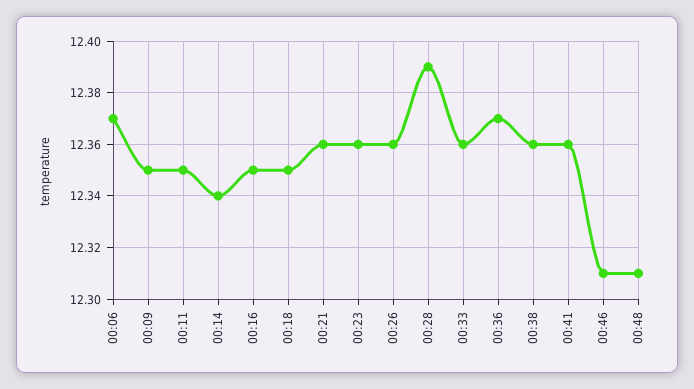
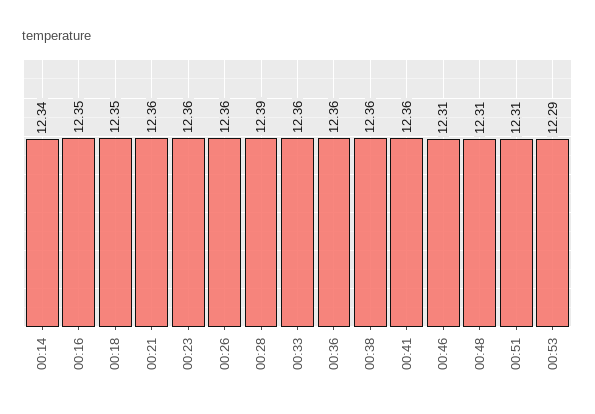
00:06: 12.37 -> none
00:09: 12.35 -> none
00:11: 12.35 -> none
00:36: 12.37 -> 12.36
00:51: none -> 12.31
00:53: none -> 12.29

